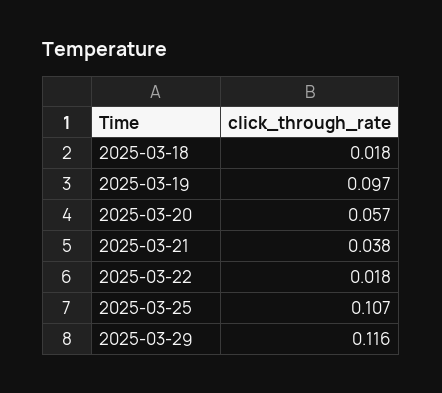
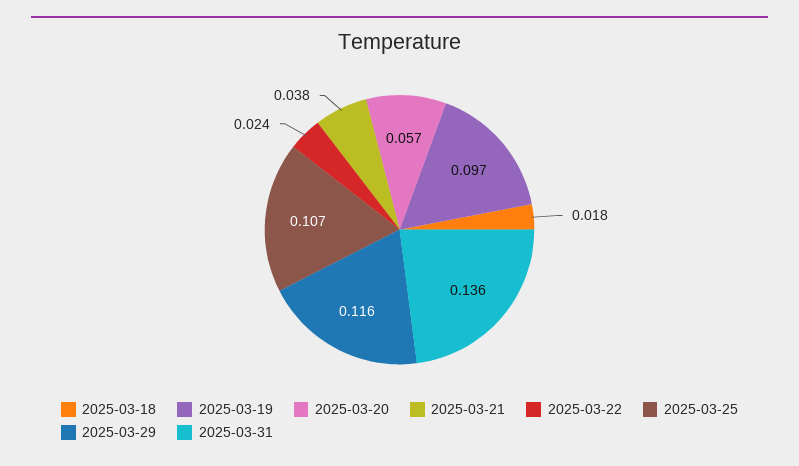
2025-03-22: 0.018 -> 0.024
2025-03-31: none -> 0.136

